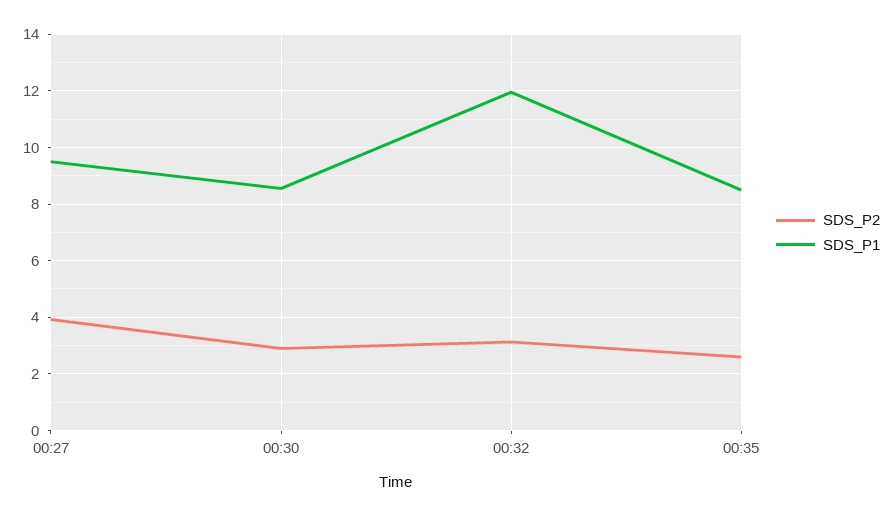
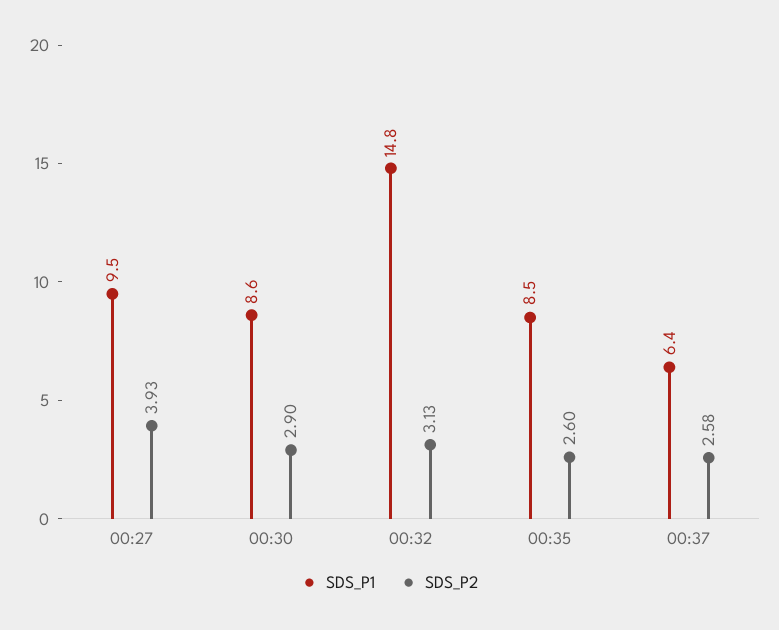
SDS_P1, 00:32: 12 -> 14.8
SDS_P1, 00:37: none -> 6.4
SDS_P2, 00:37: none -> 2.58

